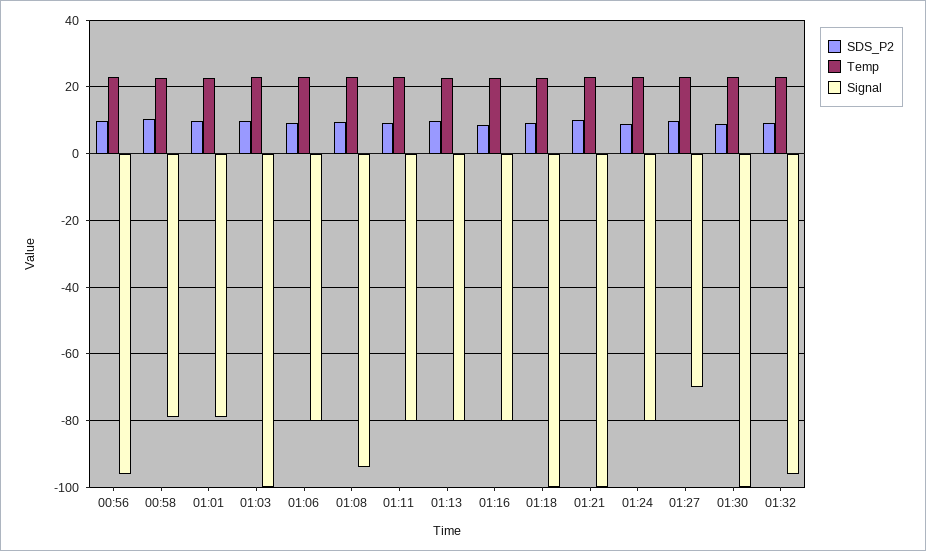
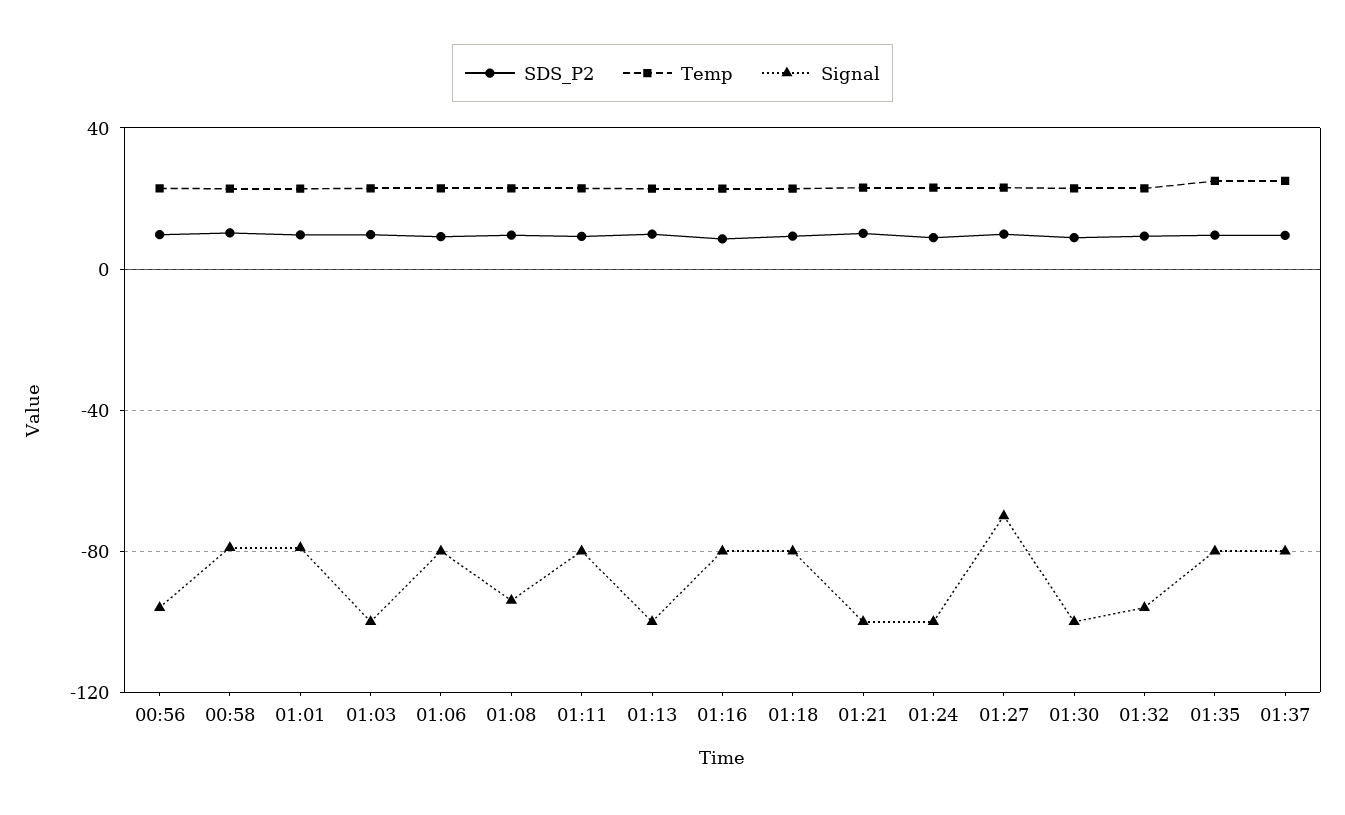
Signal, 01:13: -80 -> -100
Signal, 01:18: -100 -> -80
Signal, 01:24: -80 -> -100
SDS_P2, 01:35: none -> 10
Temp, 01:35: none -> 25
Signal, 01:35: none -> -80
SDS_P2, 01:37: none -> 10
Temp, 01:37: none -> 25
Signal, 01:37: none -> -80

